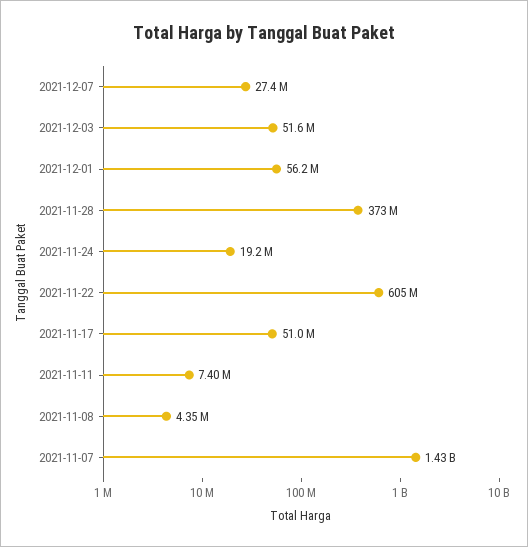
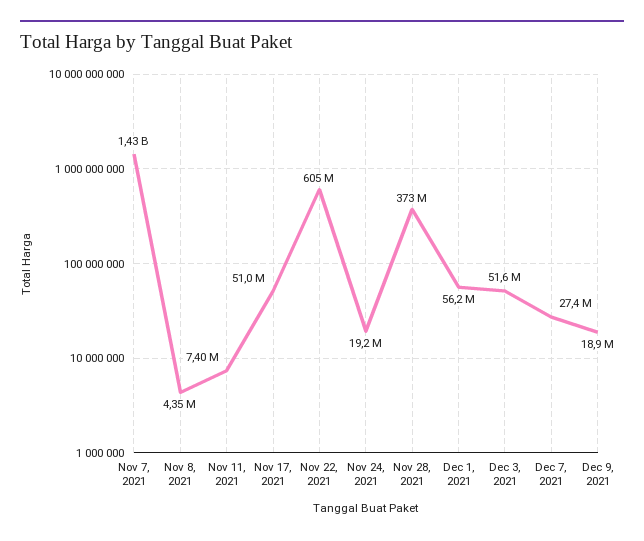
Dec 9, 2021: none -> 18900000

